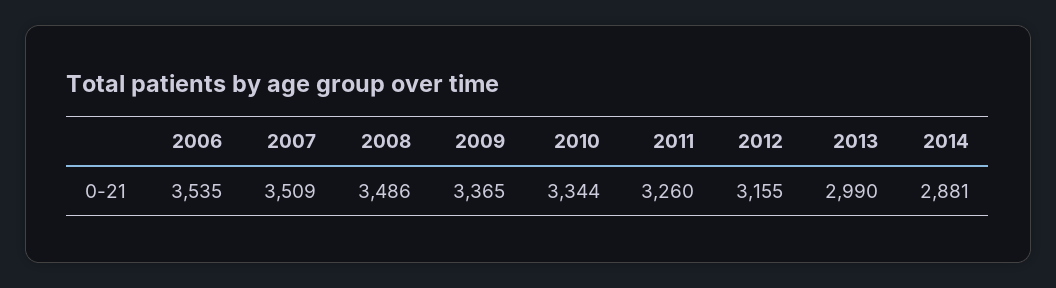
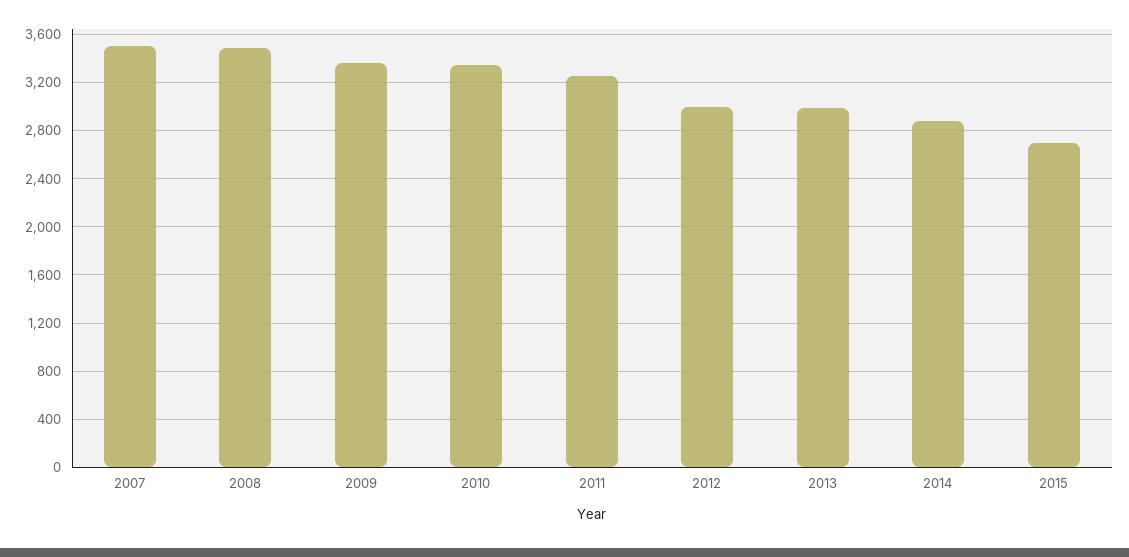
2006: 3535 -> none
2012: 3155 -> 3000
2015: none -> 2700

